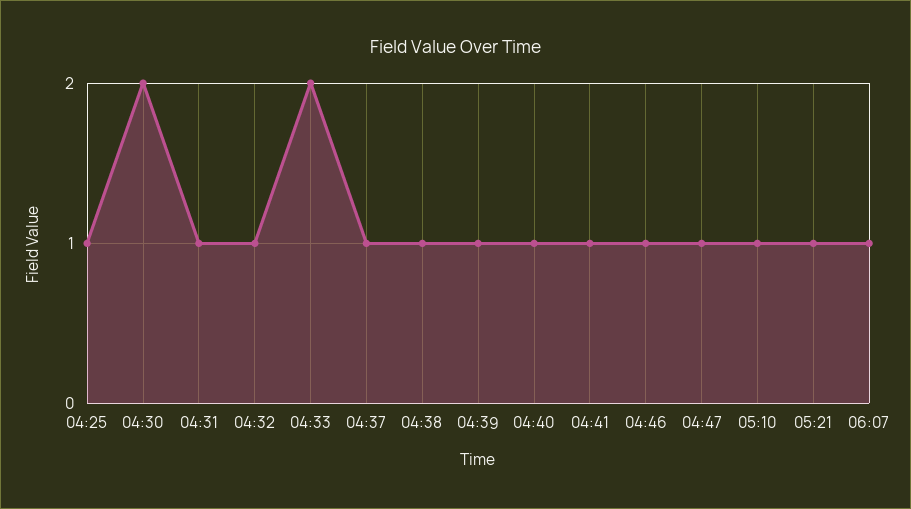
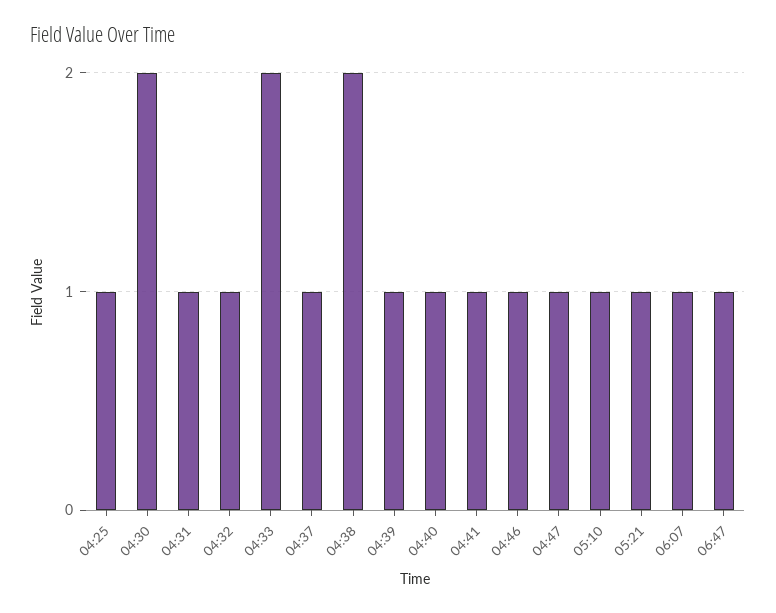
04:38: 1 -> 2
06:47: none -> 1

